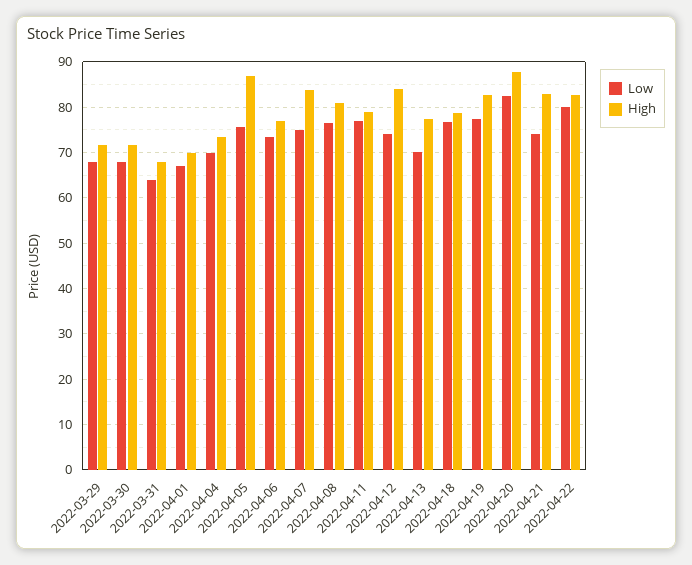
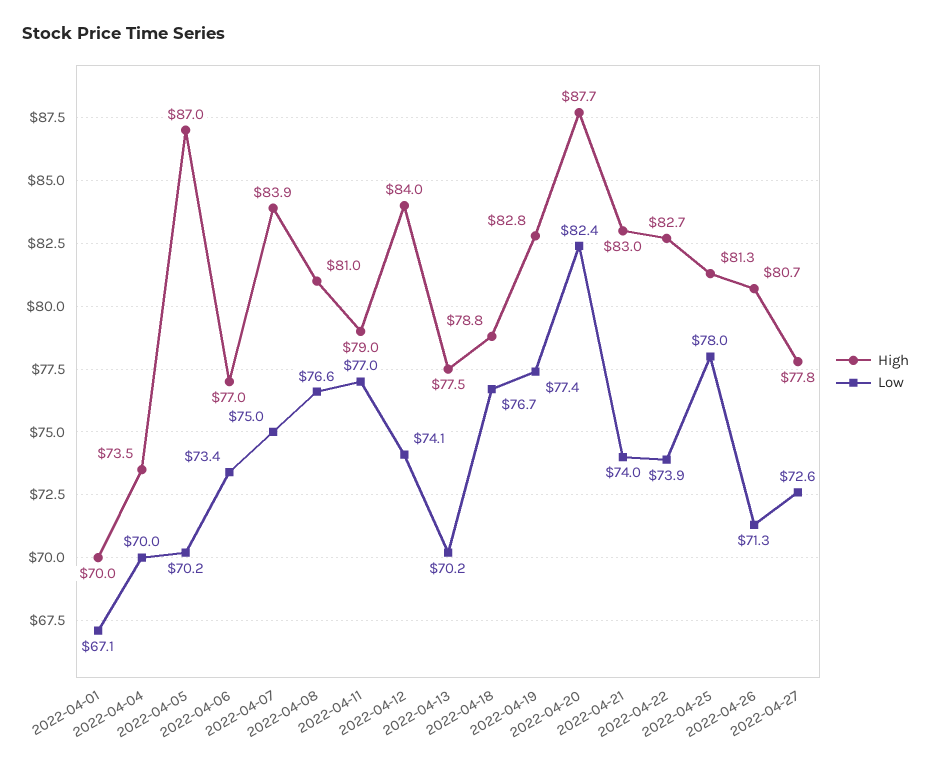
Low, 2022-03-29: 68 -> none
High, 2022-03-29: 72 -> none
Low, 2022-03-30: 68 -> none
High, 2022-03-30: 72 -> none
Low, 2022-03-31: 64 -> none
High, 2022-03-31: 68 -> none
Low, 2022-04-05: 76 -> 70.2
Low, 2022-04-22: 80 -> 73.9
High, 2022-04-25: none -> 81.3
Low, 2022-04-25: none -> 78
High, 2022-04-26: none -> 80.7
Low, 2022-04-26: none -> 71.3
High, 2022-04-27: none -> 77.8
Low, 2022-04-27: none -> 72.6

